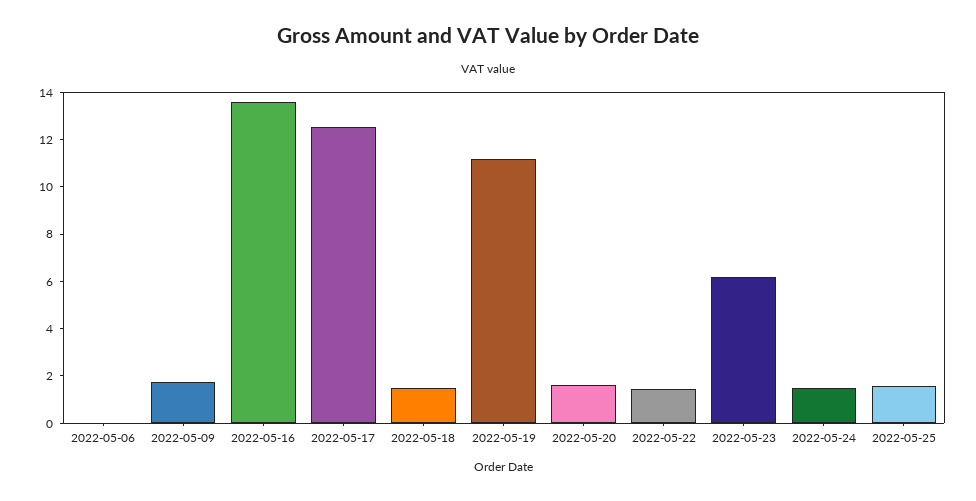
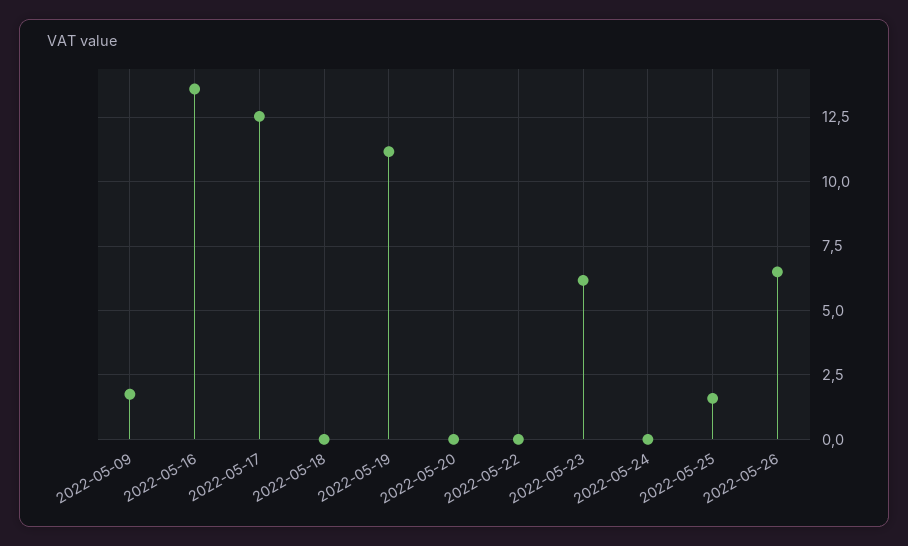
2022-05-06: 0 -> none
2022-05-18: 1.5 -> 0
2022-05-20: 1.5 -> 0
2022-05-22: 1.5 -> 0
2022-05-24: 1.5 -> 0
2022-05-26: none -> 6.5

